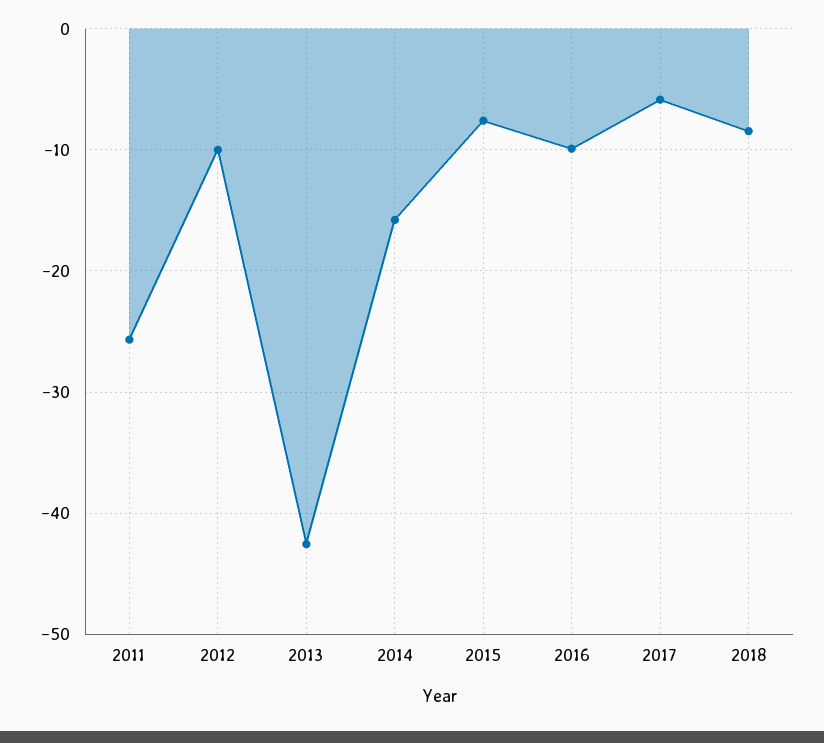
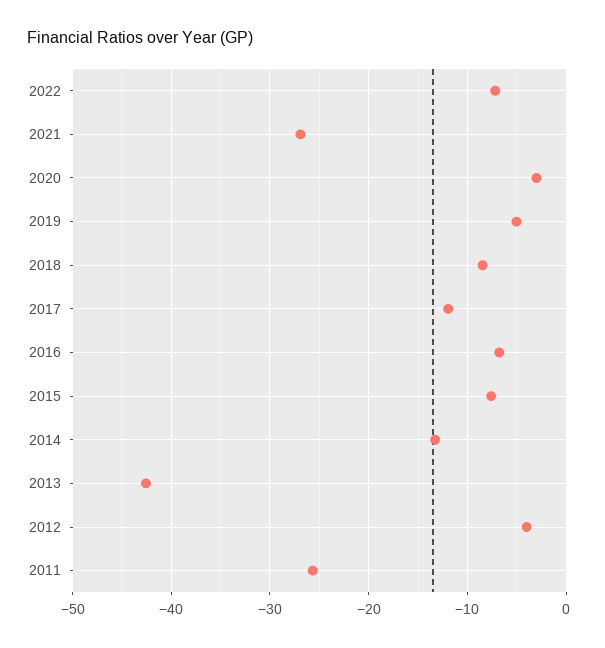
2012: -10 -> -4
2014: -16 -> -13
2016: -10 -> -7
2017: -6 -> -12
2022: none -> -7
2021: none -> -27
2020: none -> -3
2019: none -> -5

